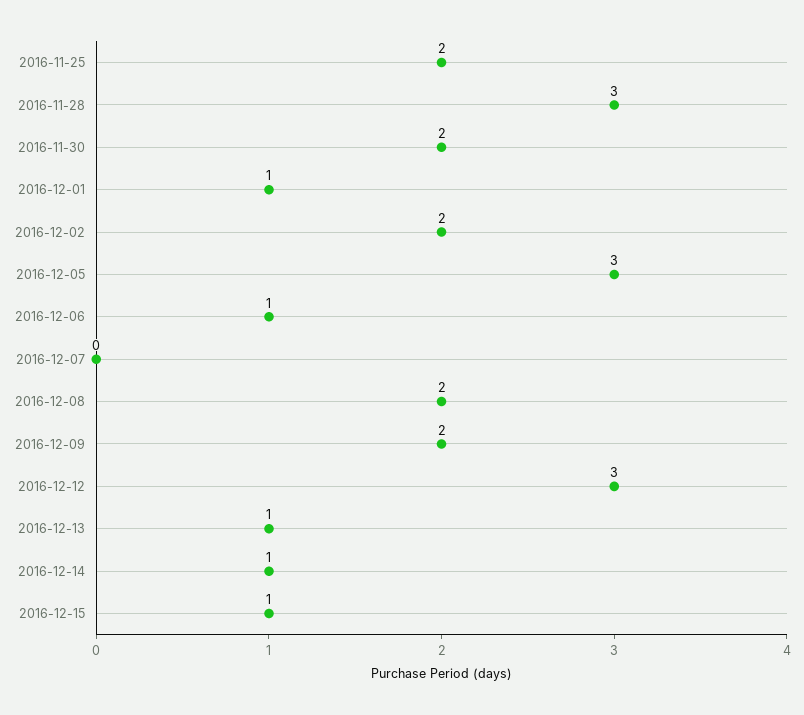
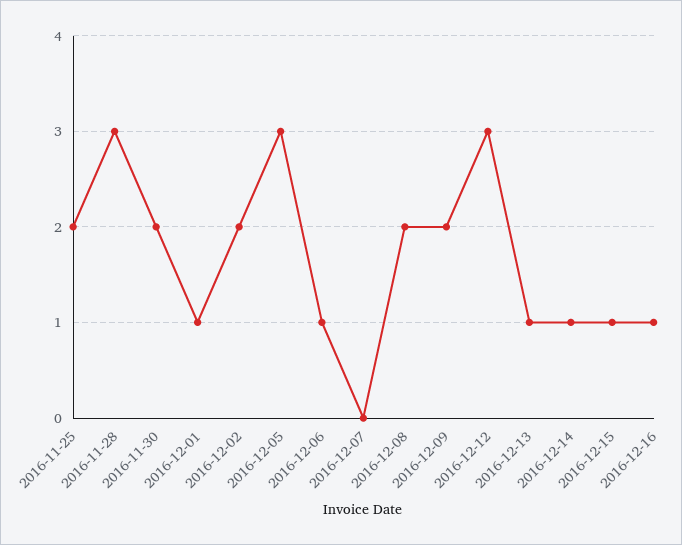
2016-12-16: none -> 1

